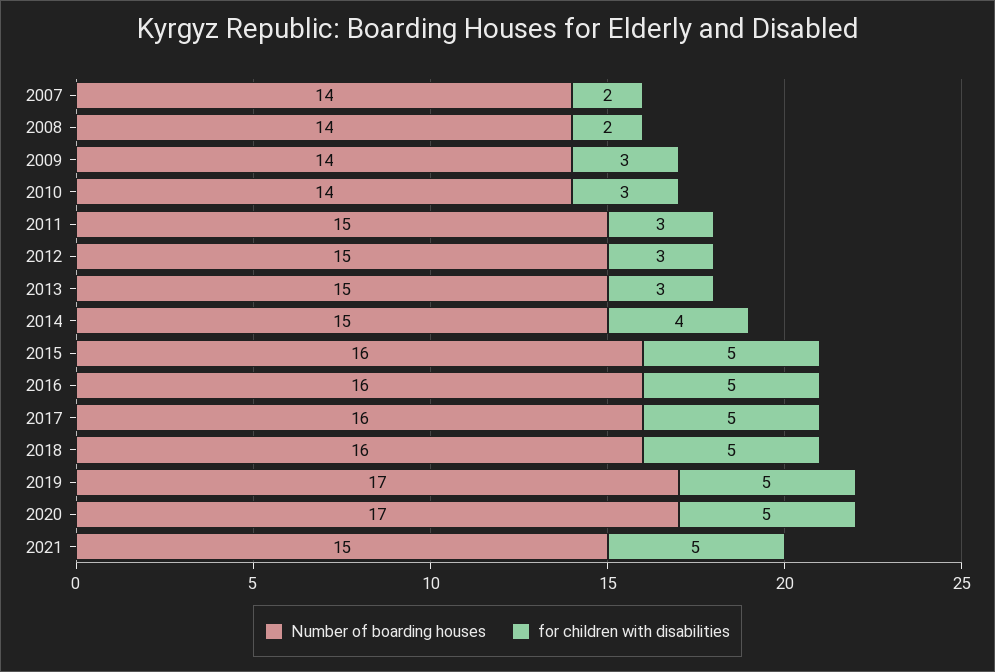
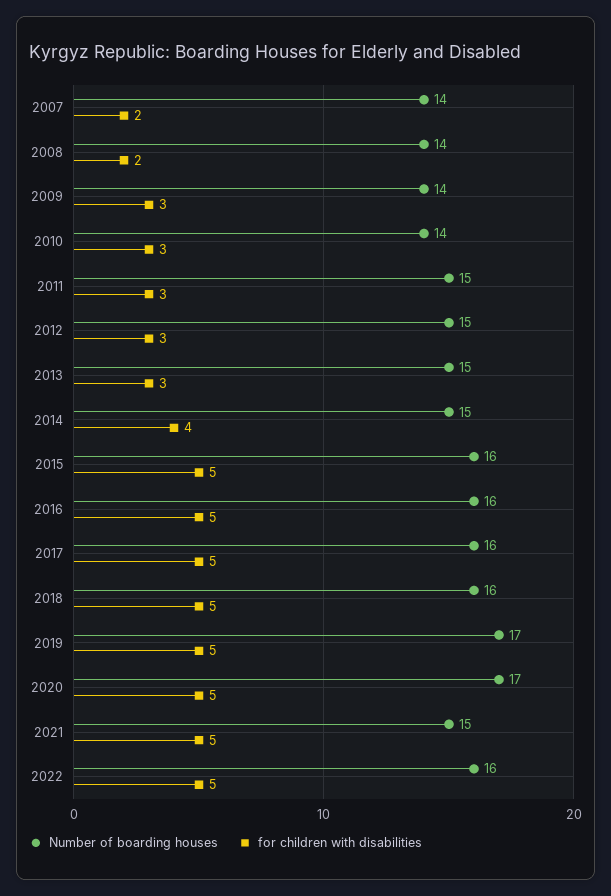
Number of boarding houses, 2022: none -> 16
for children with disabilities, 2022: none -> 5

